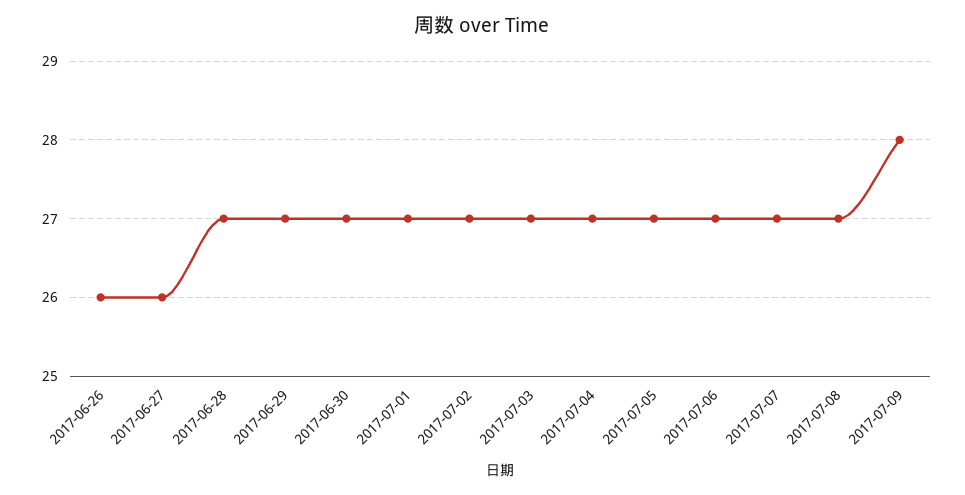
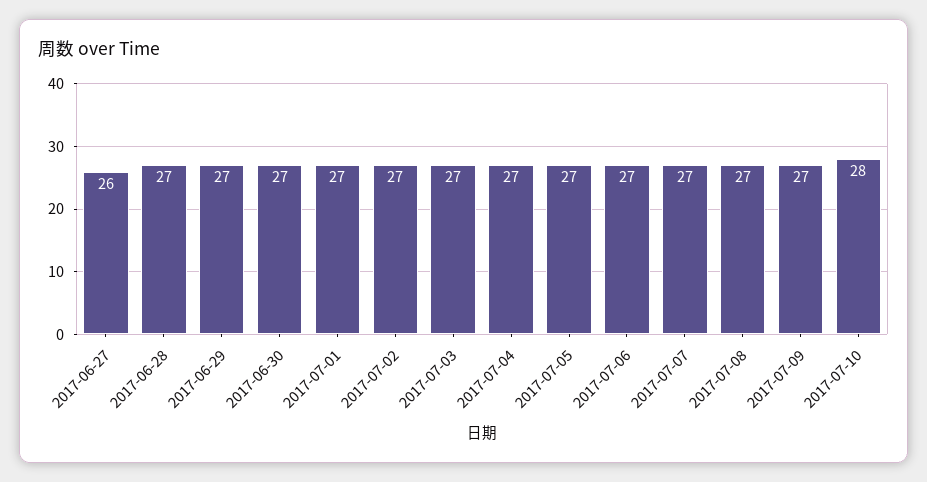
2017-06-26: 26 -> none
2017-07-09: 28 -> 27
2017-07-10: none -> 28

